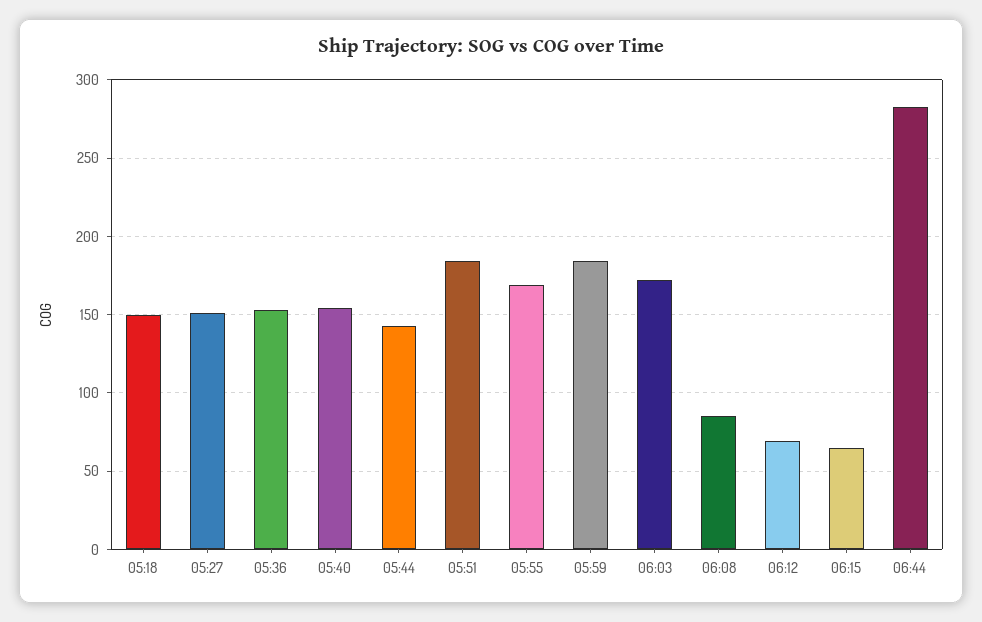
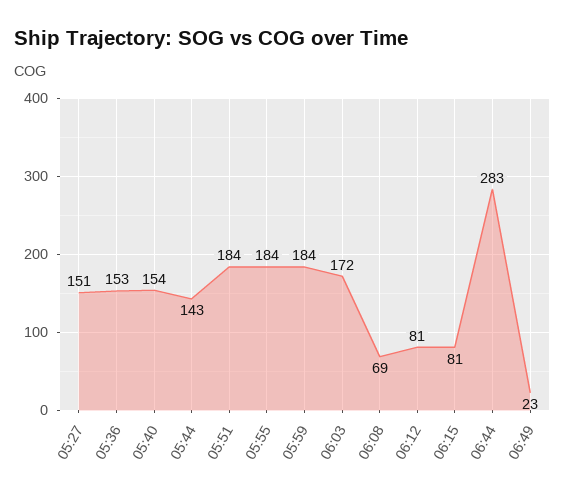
05:18: 150 -> none
05:55: 170 -> 184
06:08: 85 -> 69
06:12: 70 -> 81
06:15: 65 -> 81
06:49: none -> 23

